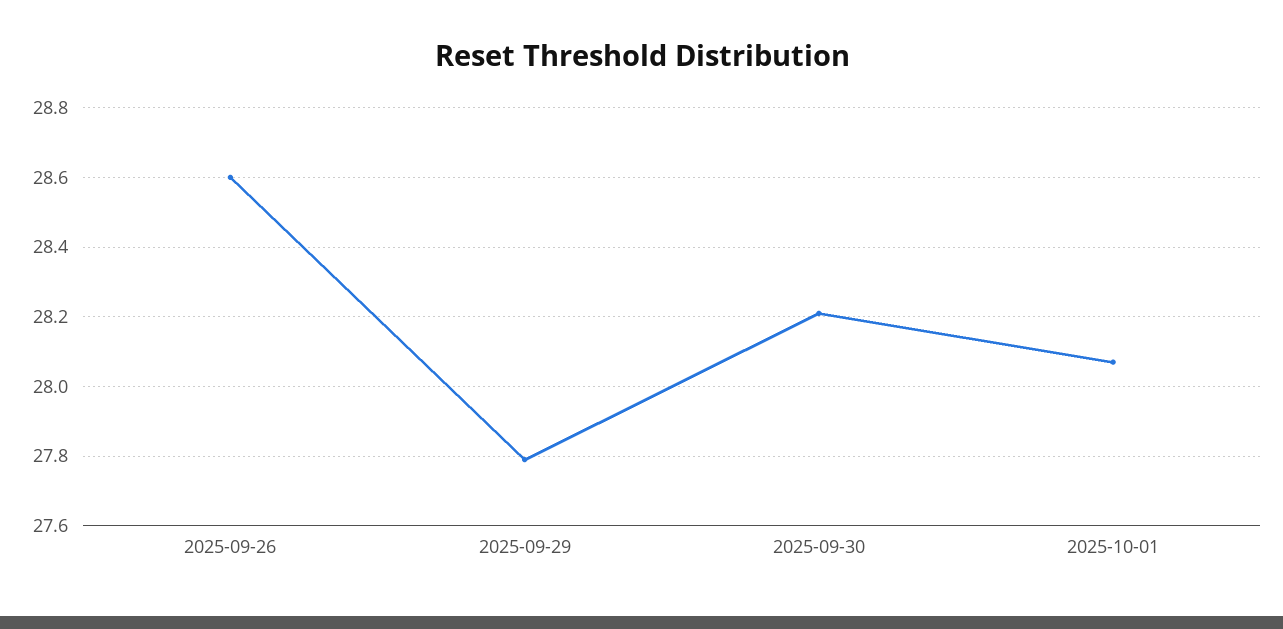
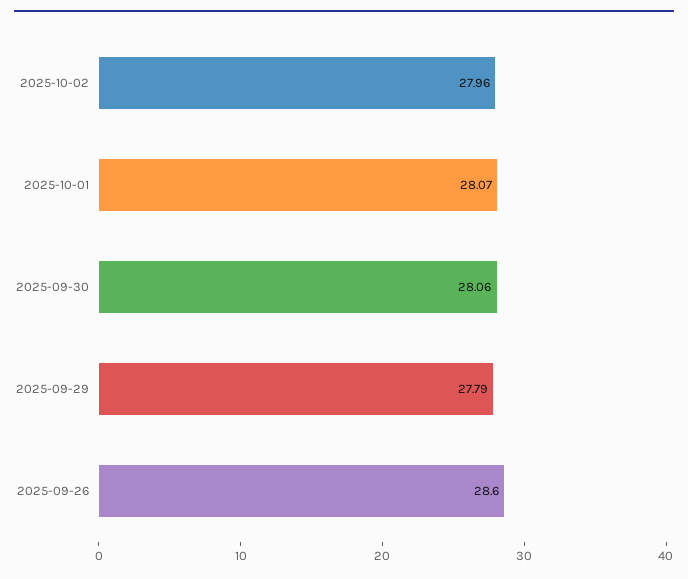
2025-09-30: 28.2 -> 28.06
2025-10-02: none -> 27.96

